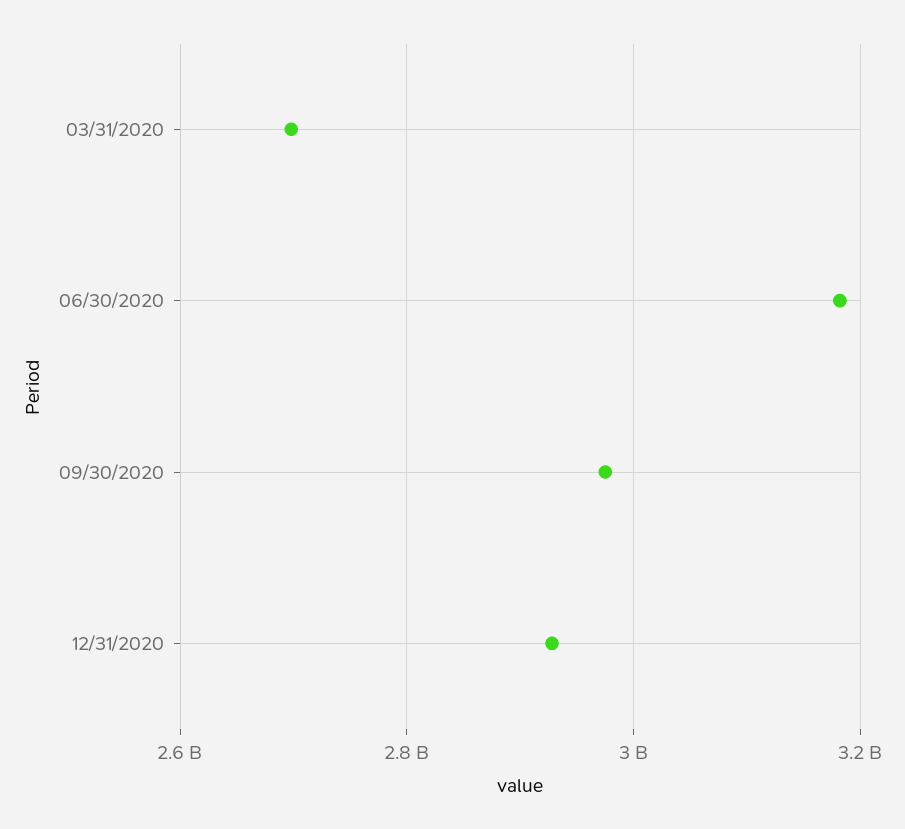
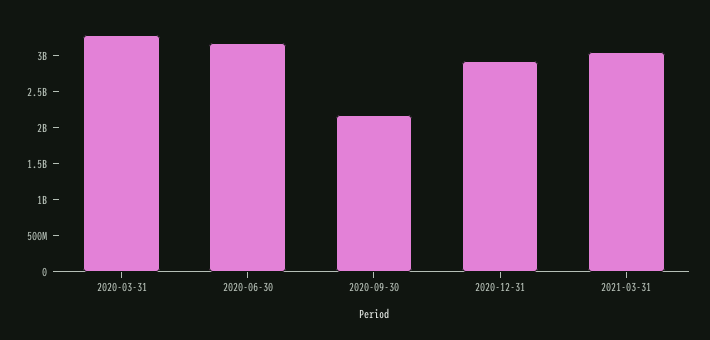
03/31/2020: 2700000000 -> 3250000000
09/30/2020: 2980000000 -> 2250000000
2021-03-31: none -> 3000000000

